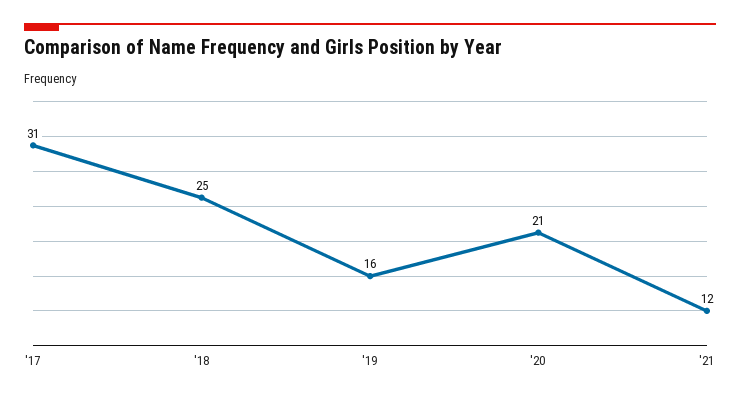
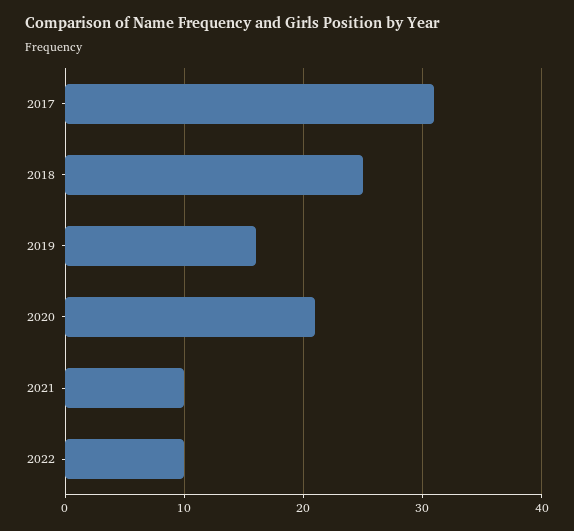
'21: 12 -> 10
2022: none -> 10

